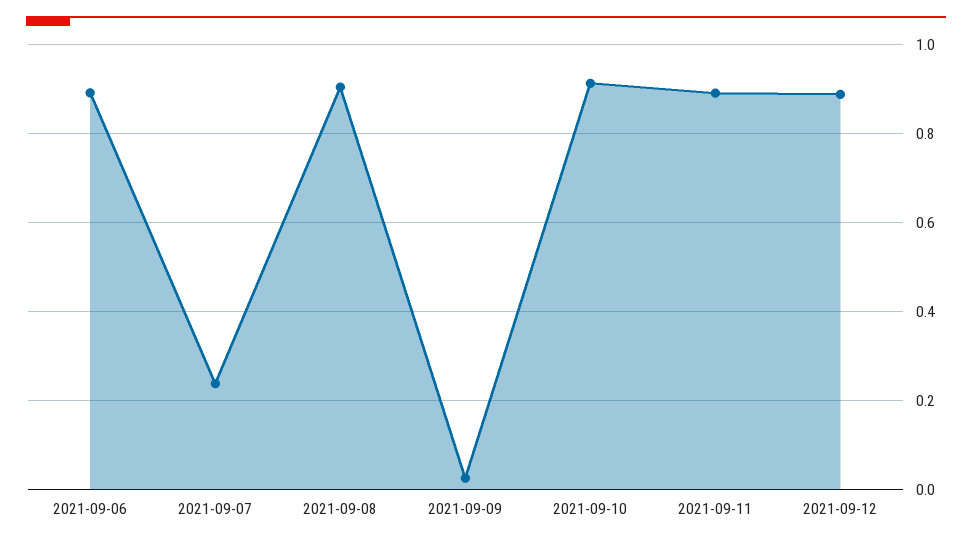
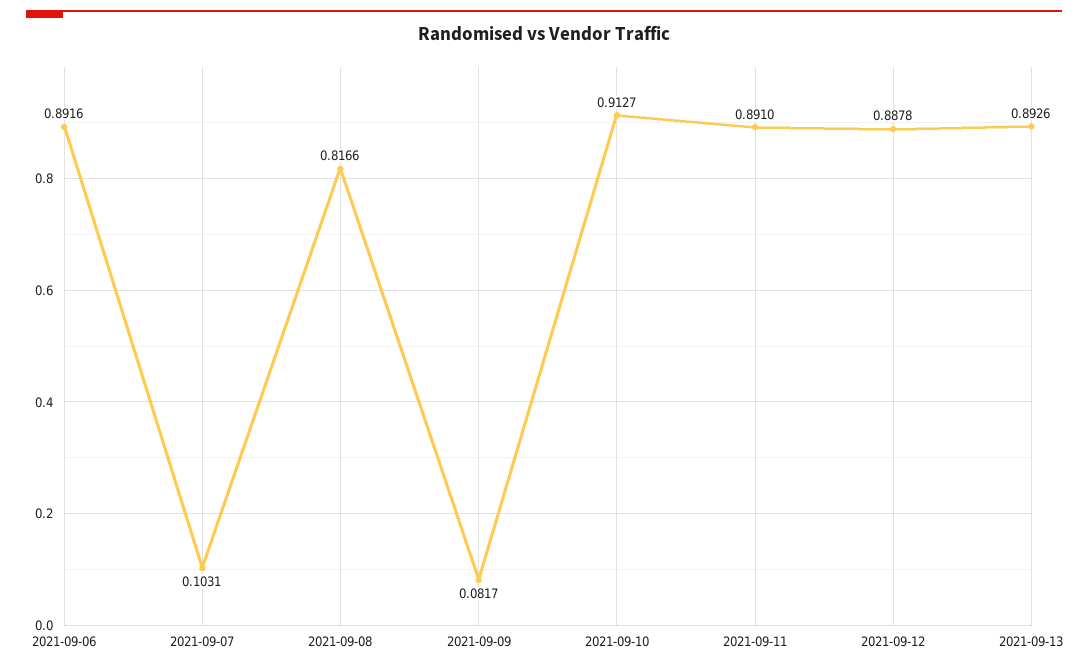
2021-09-07: 0.24 -> 0.1031
2021-09-08: 0.9 -> 0.8166
2021-09-09: 0.02 -> 0.0817
2021-09-13: none -> 0.8926

